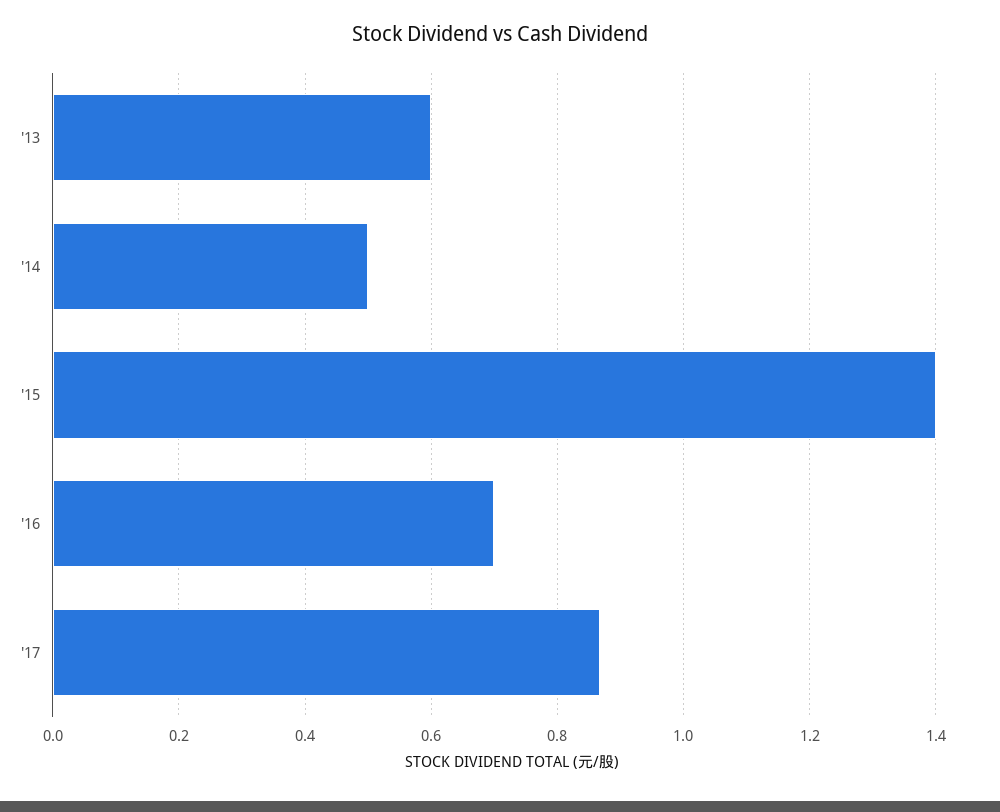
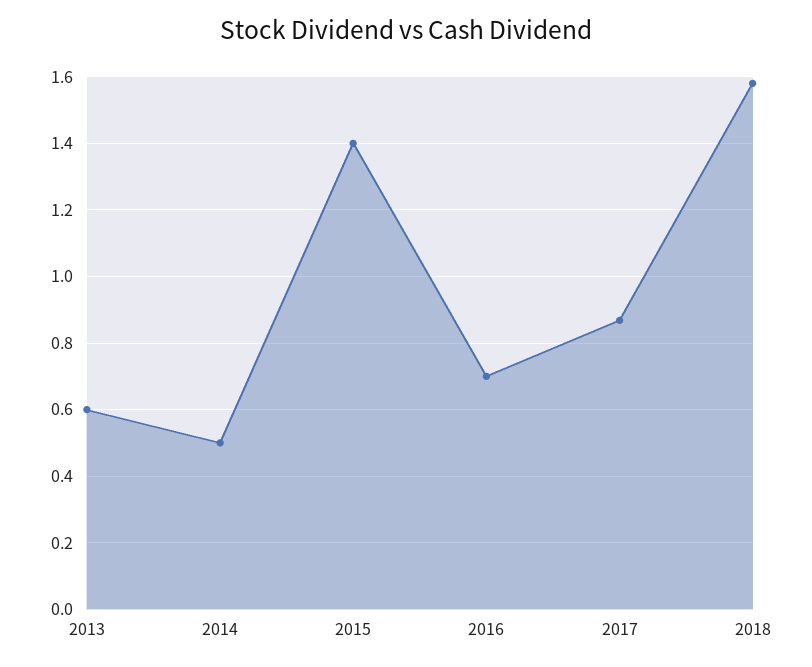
2018: none -> 1.58

